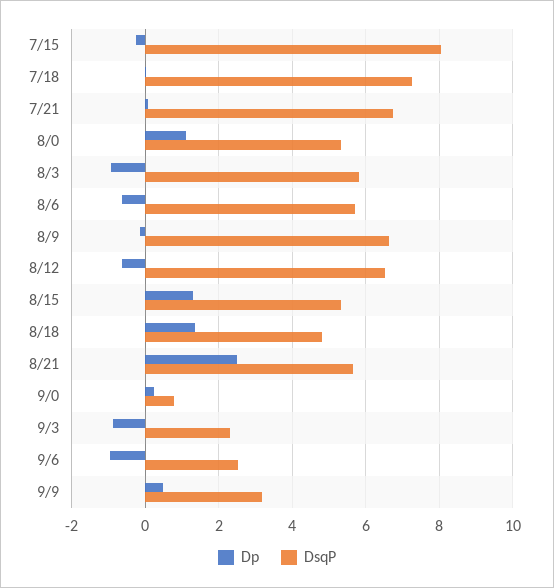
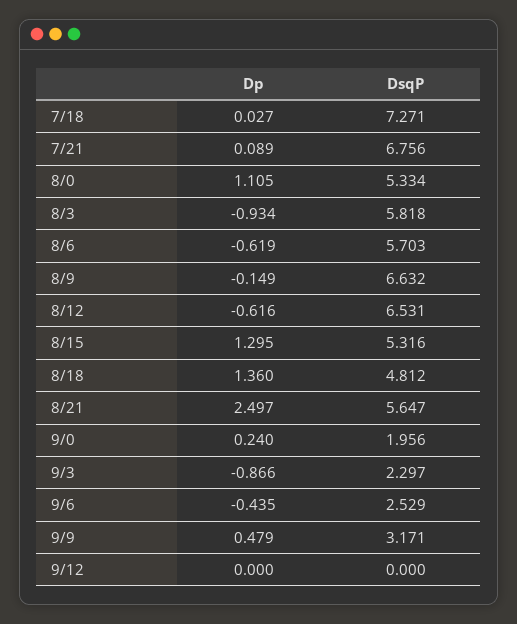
Dp, 7/15: -0.2 -> none
DsqP, 7/15: 8 -> none
DsqP, 9/0: 0.8 -> 1.956
Dp, 9/6: -1 -> -0.435
Dp, 9/12: none -> 0
DsqP, 9/12: none -> 0

